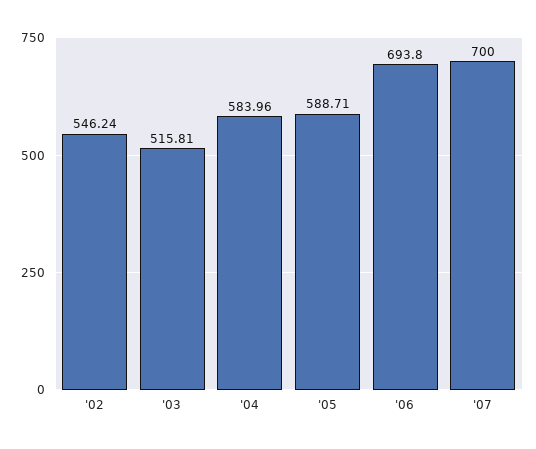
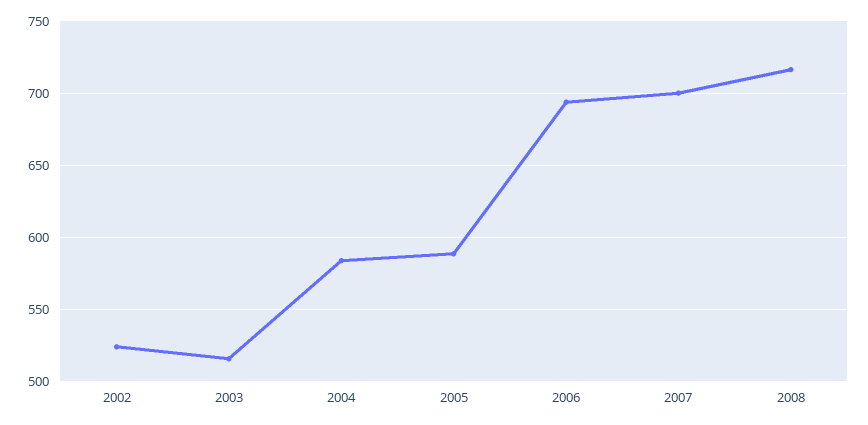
'02: 546.24 -> 525
2008: none -> 715

